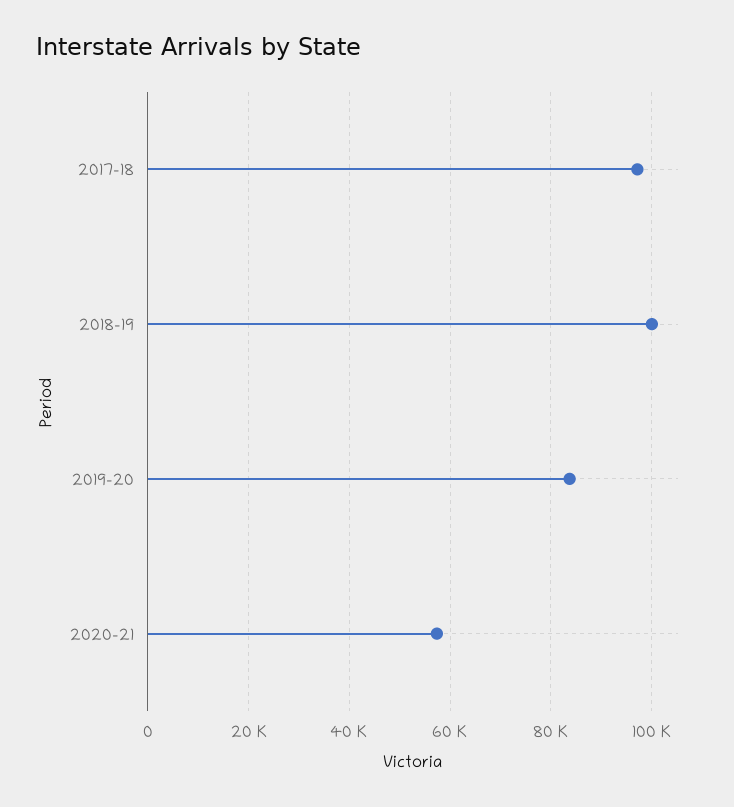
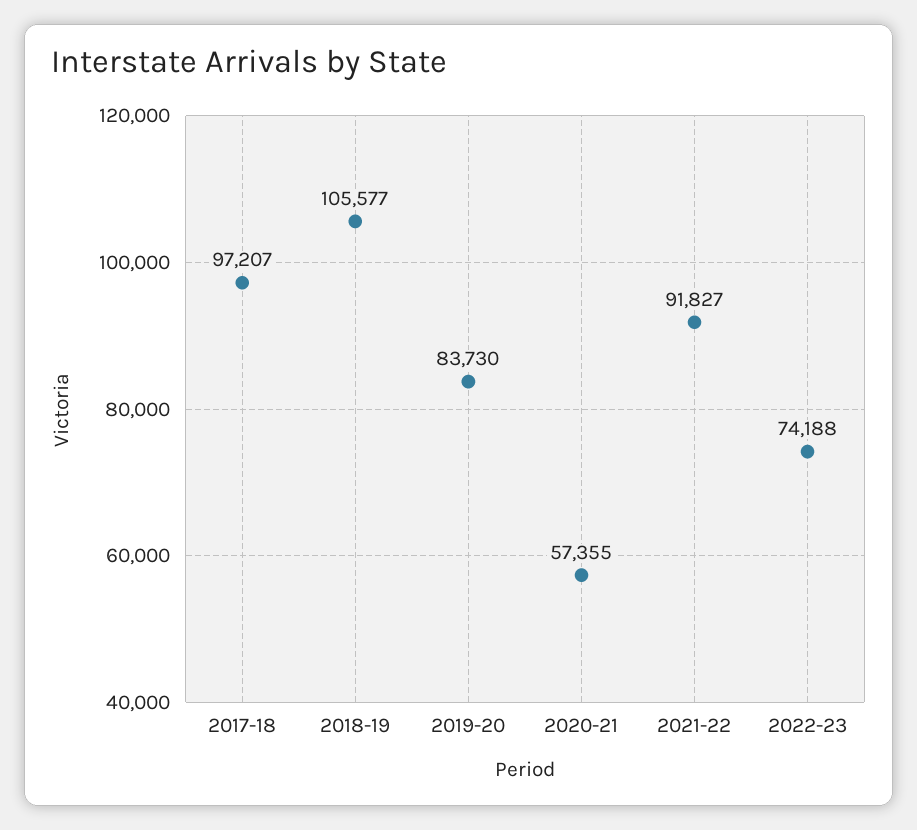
2018-19: 100000 -> 105577
2021-22: none -> 91827
2022-23: none -> 74188

